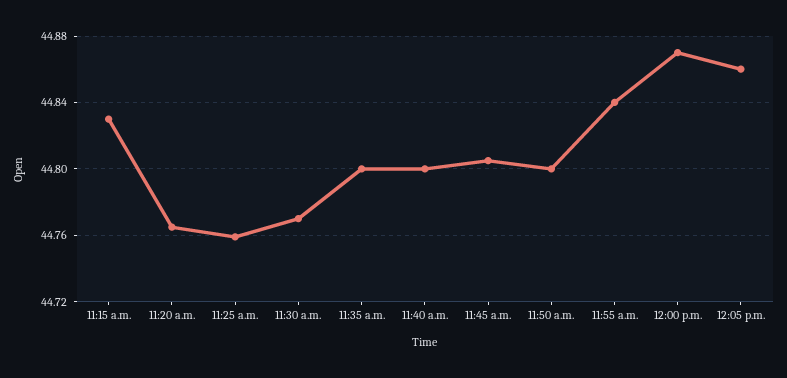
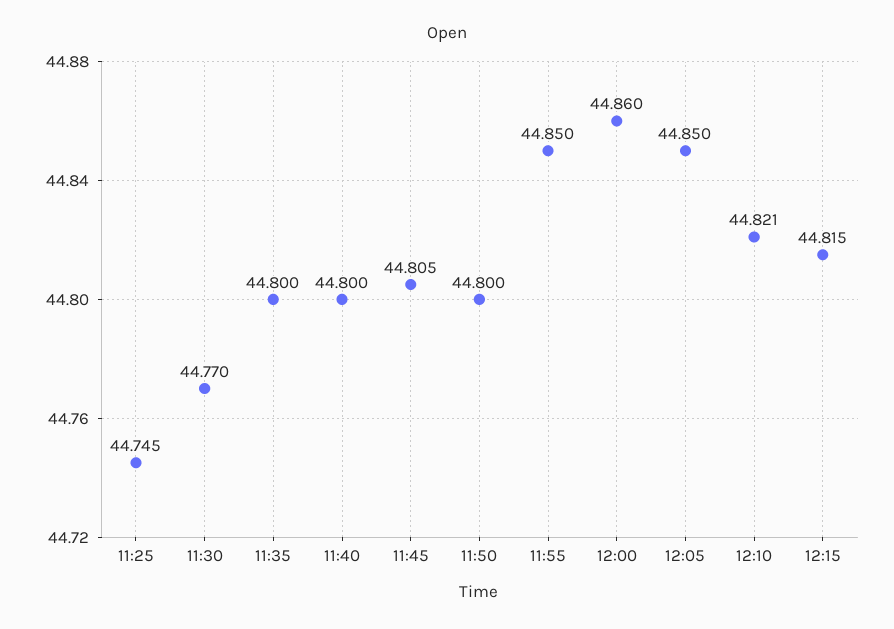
11:15 a.m.: 44.83 -> none
11:20 a.m.: 44.765 -> none
11:25 a.m.: 44.76 -> 44.745
11:55 a.m.: 44.84 -> 44.85
12:00 p.m.: 44.87 -> 44.86
12:05 p.m.: 44.86 -> 44.85
12:10: none -> 44.821
12:15: none -> 44.815

